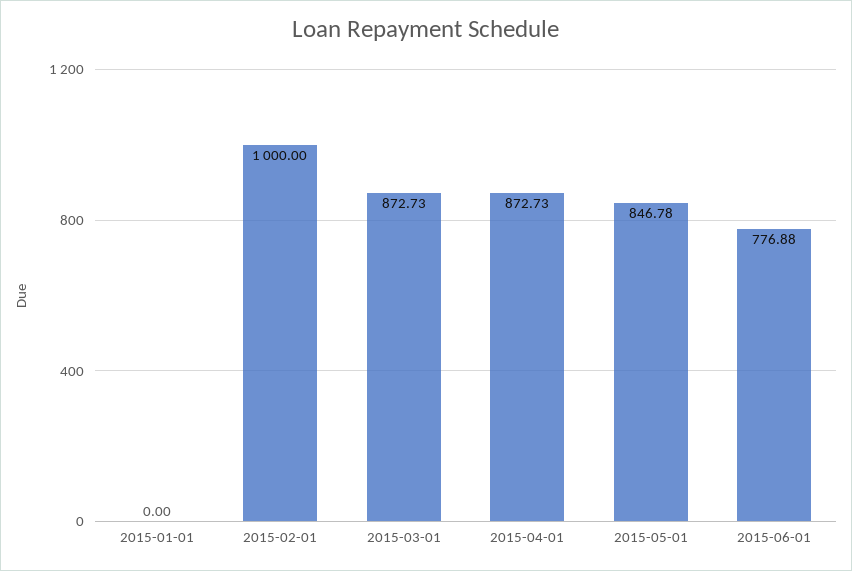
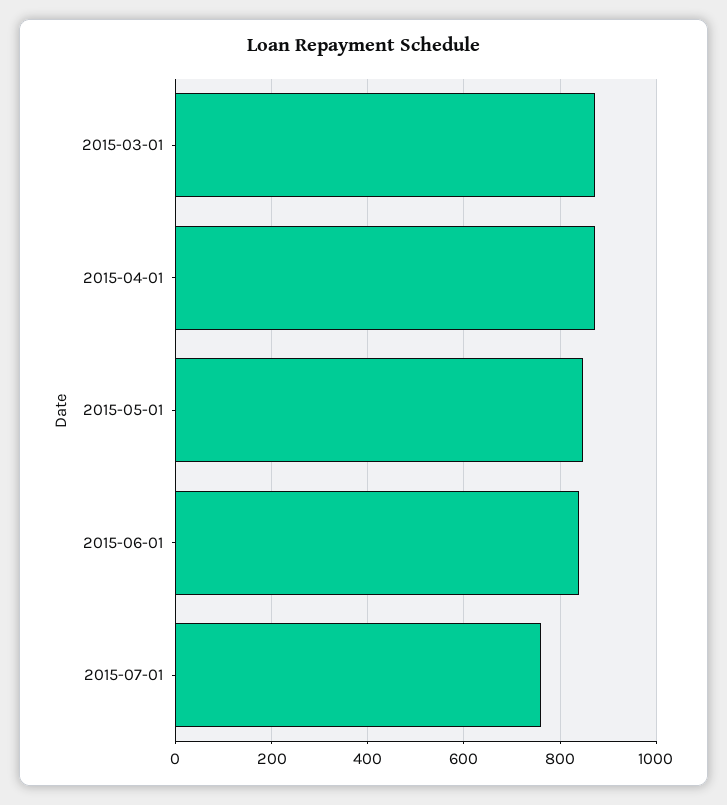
2015-01-01: 0 -> none
2015-02-01: 1000 -> none
2015-06-01: 776.88 -> 840
2015-07-01: none -> 760

